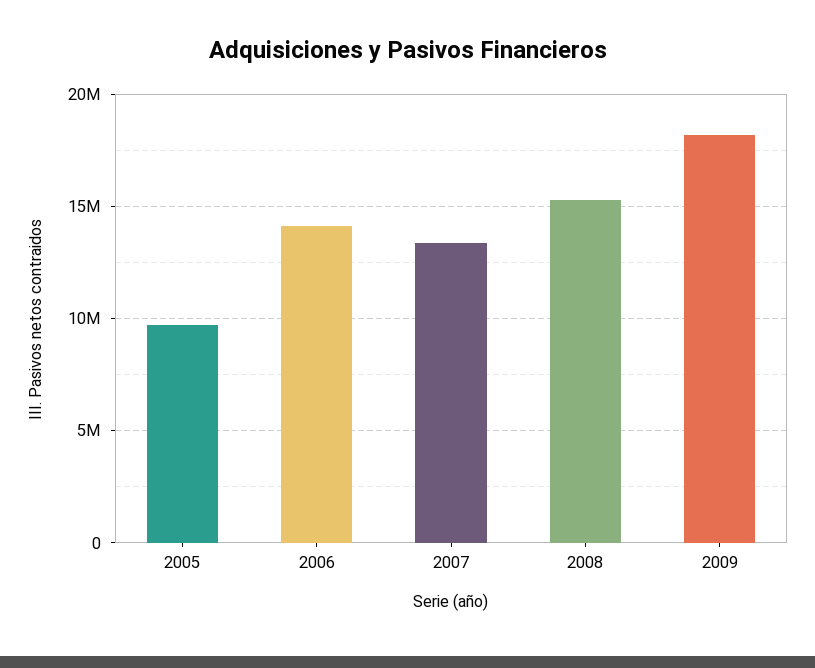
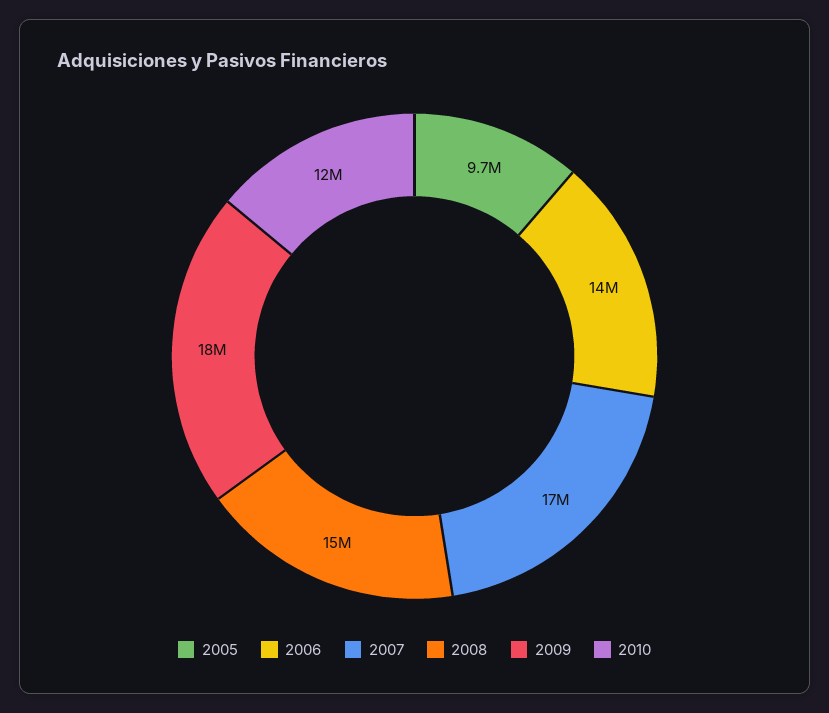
2007: 13500000 -> 17000000
2010: none -> 12000000

